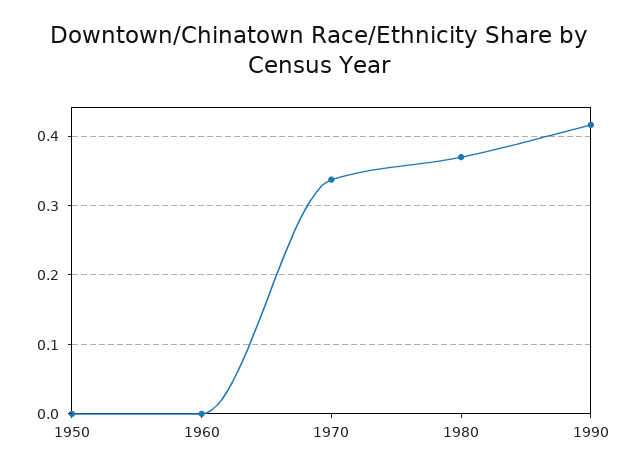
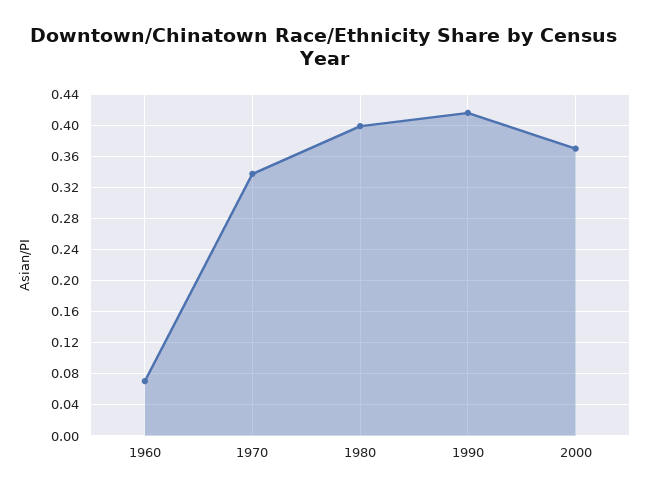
1950: 0 -> none
1960: 0 -> 0.07
1980: 0.37 -> 0.4
2000: none -> 0.37

